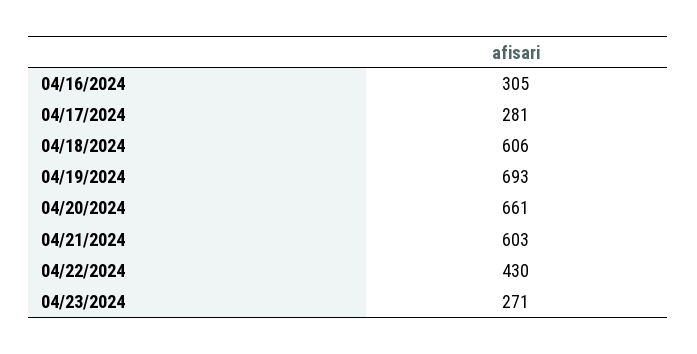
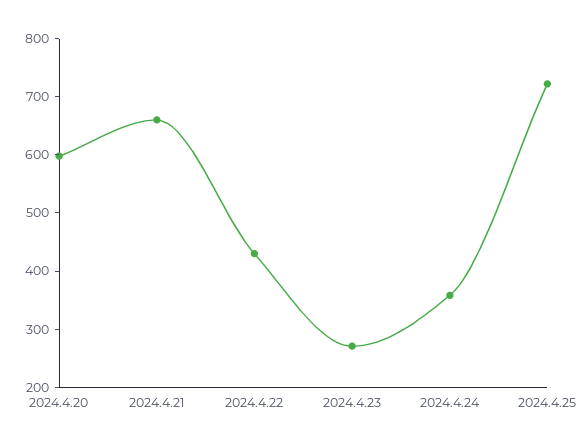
04/16/2024: 305 -> none
04/17/2024: 281 -> none
04/18/2024: 606 -> none
04/19/2024: 693 -> none
04/20/2024: 661 -> 600
04/21/2024: 603 -> 660
2024.4.24: none -> 360
2024.4.25: none -> 720

